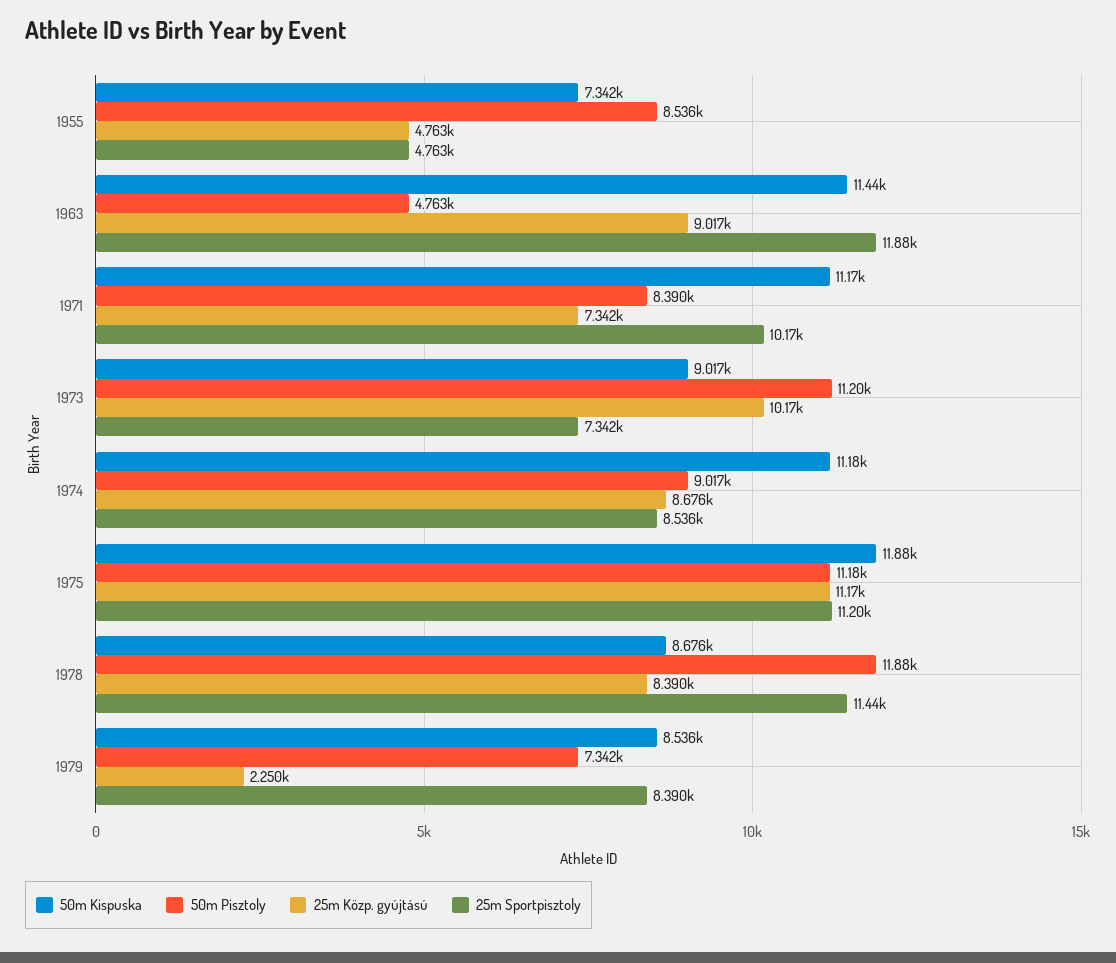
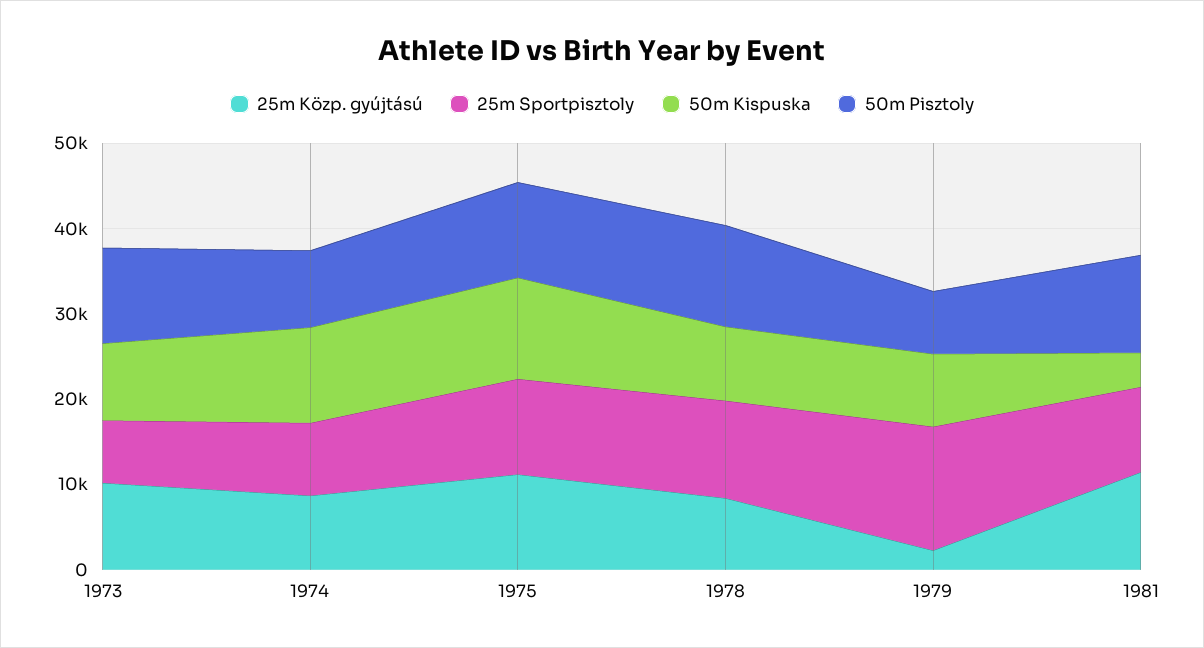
50m Kispuska, 1955: 7342 -> none
50m Pisztoly, 1955: 8536 -> none
25m Közp. gyújtású, 1955: 4763 -> none
25m Sportpisztoly, 1955: 4763 -> none
50m Kispuska, 1963: 11440 -> none
50m Pisztoly, 1963: 4763 -> none
25m Közp. gyújtású, 1963: 9017 -> none
25m Sportpisztoly, 1963: 11880 -> none
50m Kispuska, 1971: 11170 -> none
50m Pisztoly, 1971: 8390 -> none
25m Közp. gyújtású, 1971: 7342 -> none
25m Sportpisztoly, 1971: 10170 -> none
25m Sportpisztoly, 1979: 8390 -> 14000
25m Közp. gyújtású, 1981: none -> 12000
25m Sportpisztoly, 1981: none -> 10000
50m Kispuska, 1981: none -> 4000
50m Pisztoly, 1981: none -> 12000

